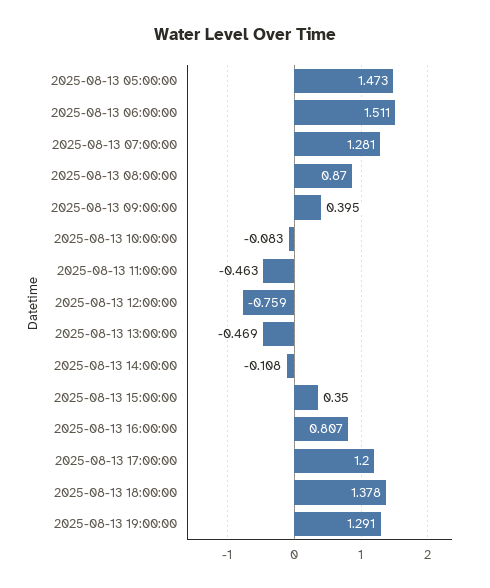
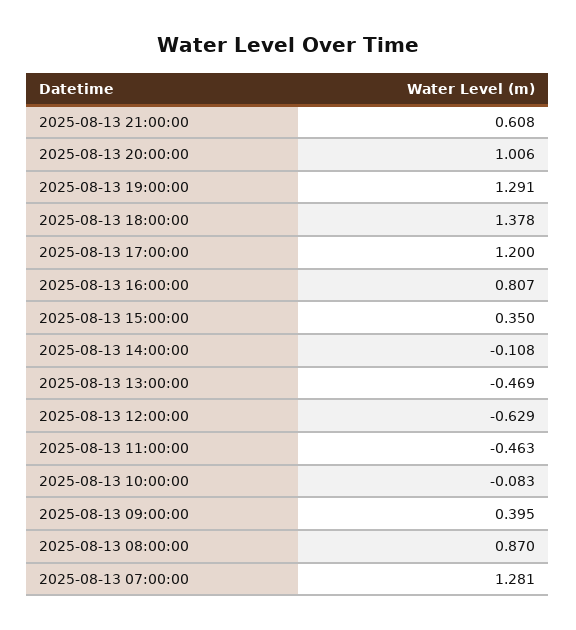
2025-08-13 05:00:00: 1.473 -> none
2025-08-13 06:00:00: 1.511 -> none
2025-08-13 12:00:00: -0.759 -> -0.629
2025-08-13 21:00:00: none -> 0.608
2025-08-13 20:00:00: none -> 1.006

